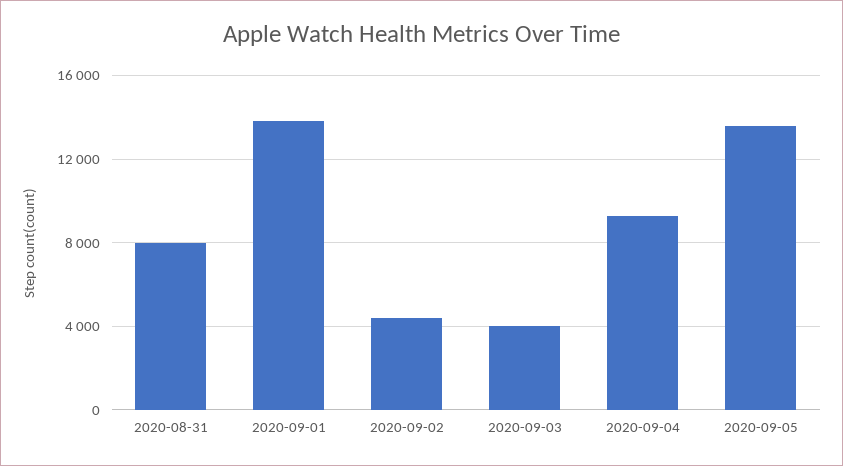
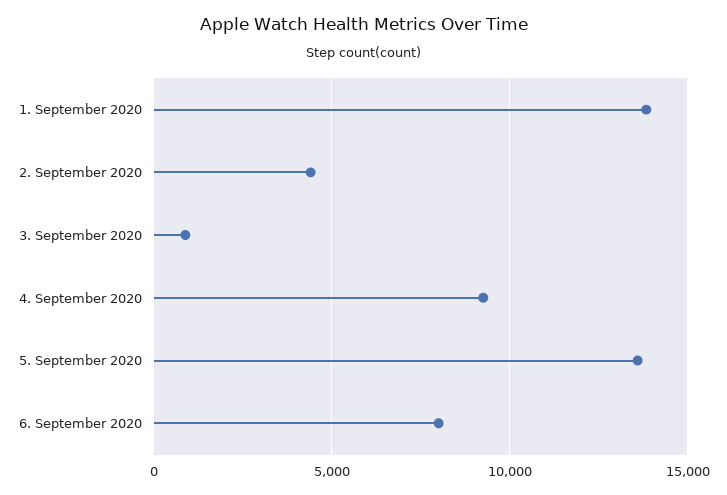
2020-08-31: 8000 -> none
2020-09-03: 4000 -> 1000
6. September 2020: none -> 8000

